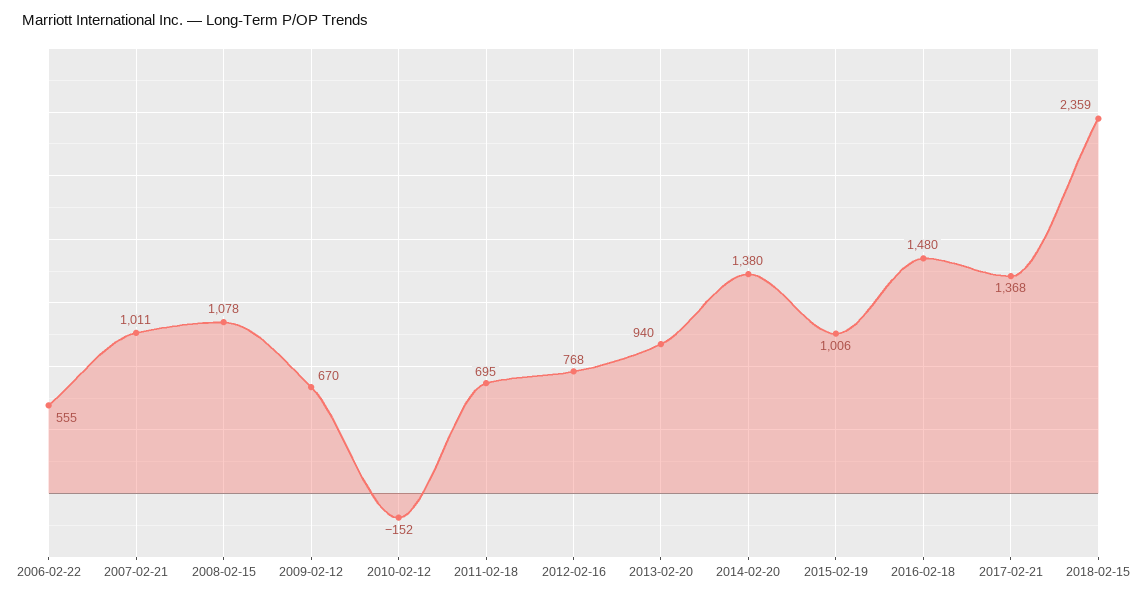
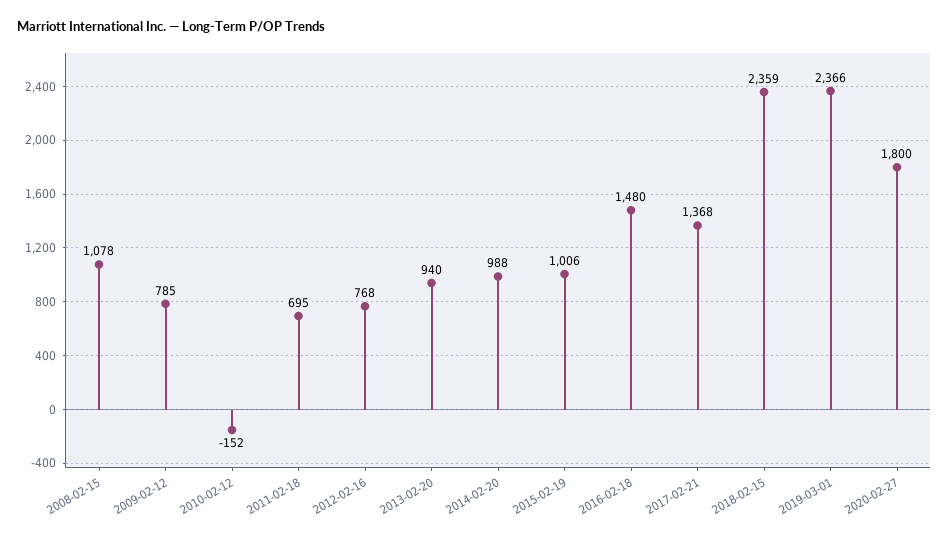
2006-02-22: 555 -> none
2007-02-21: 1011 -> none
2009-02-12: 670 -> 785
2014-02-20: 1380 -> 988
2019-03-01: none -> 2366
2020-02-27: none -> 1800

